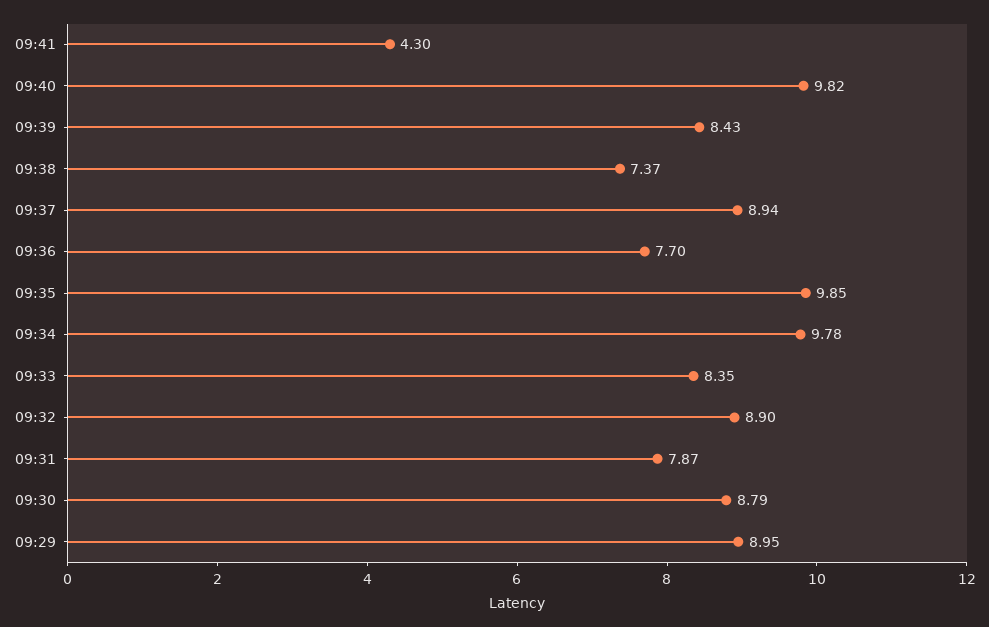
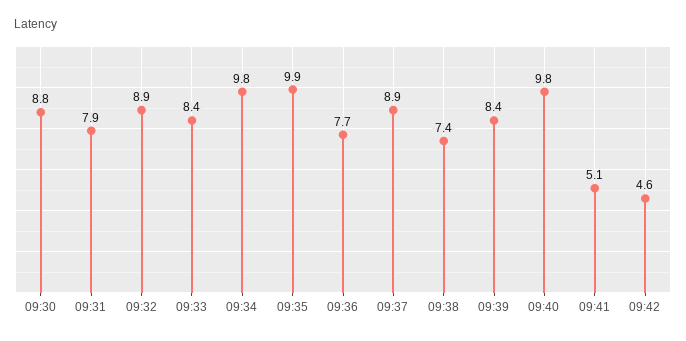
09:41: 4.3 -> 5.1
09:29: 8.95 -> none
09:42: none -> 4.6

